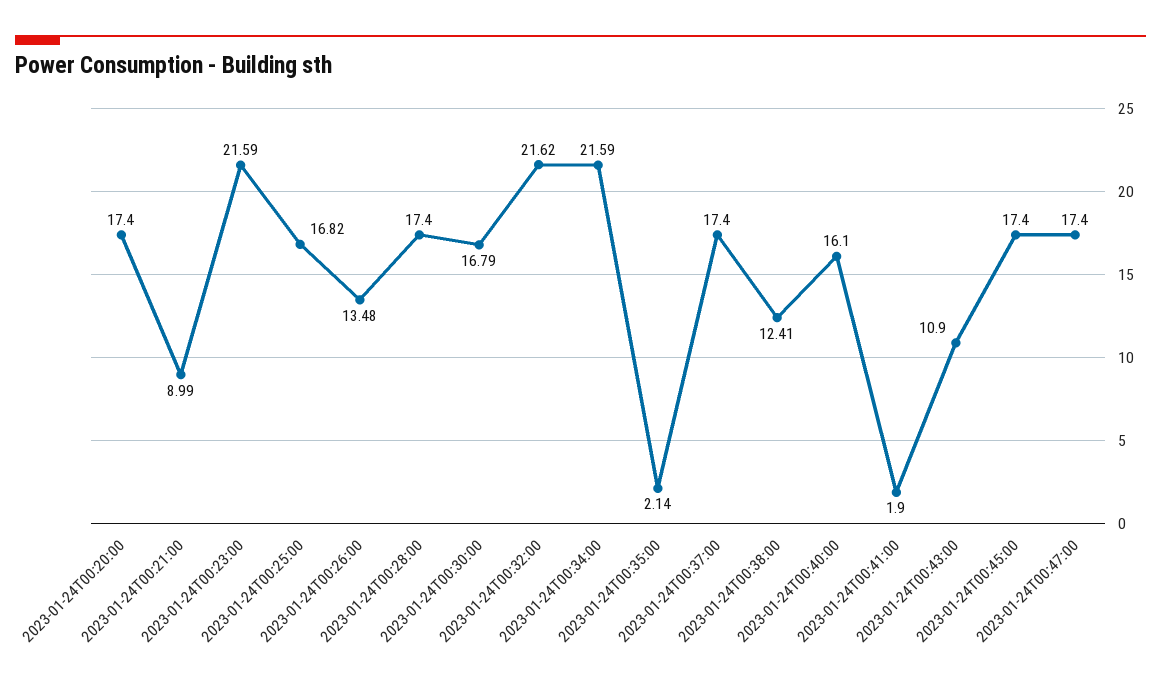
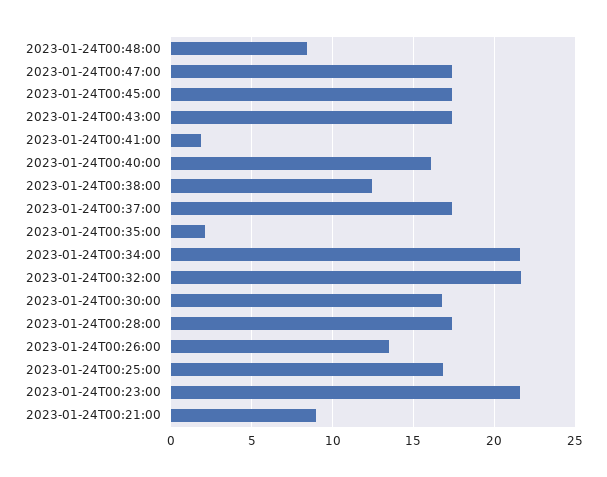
2023-01-24T00:20:00: 17.4 -> none
2023-01-24T00:43:00: 10.9 -> 17.5
2023-01-24T00:48:00: none -> 8.5

